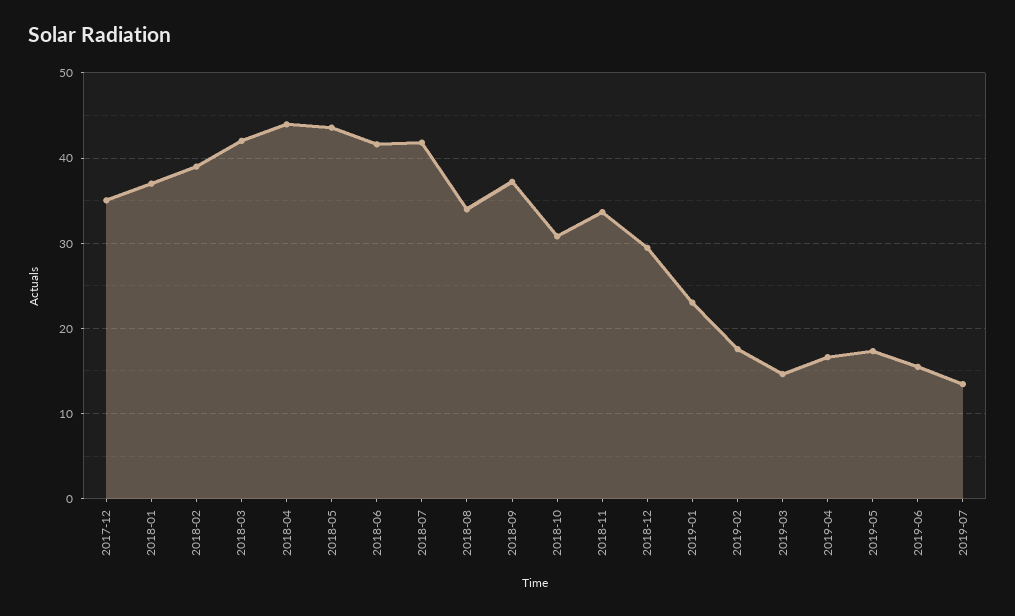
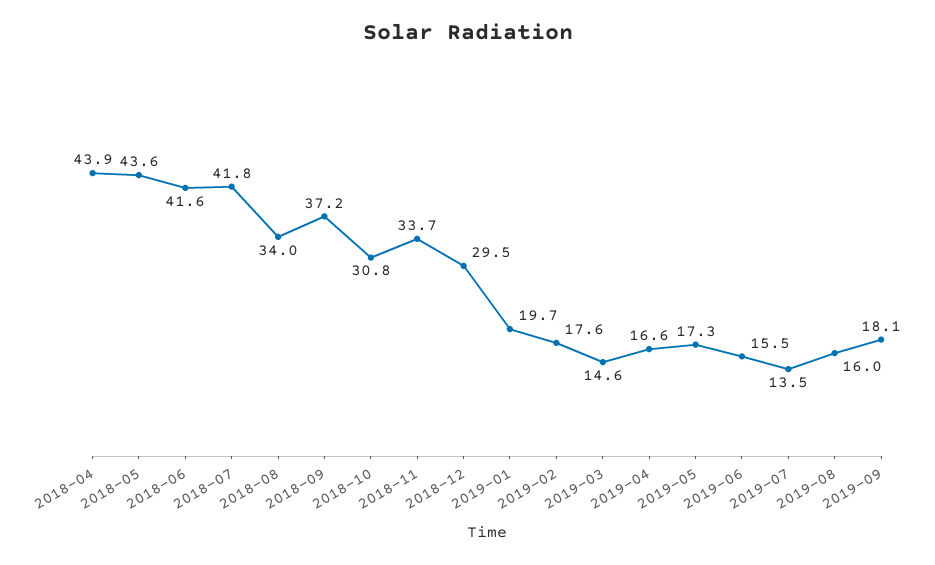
2017-12: 35 -> none
2018-01: 37 -> none
2018-02: 39 -> none
2018-03: 42 -> none
2019-01: 23 -> 19.7
2019-08: none -> 16
2019-09: none -> 18.1

